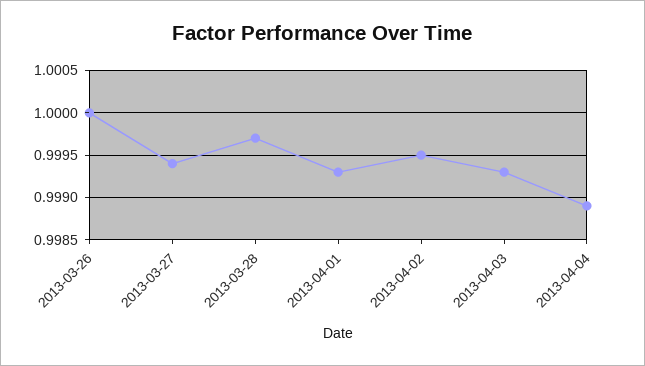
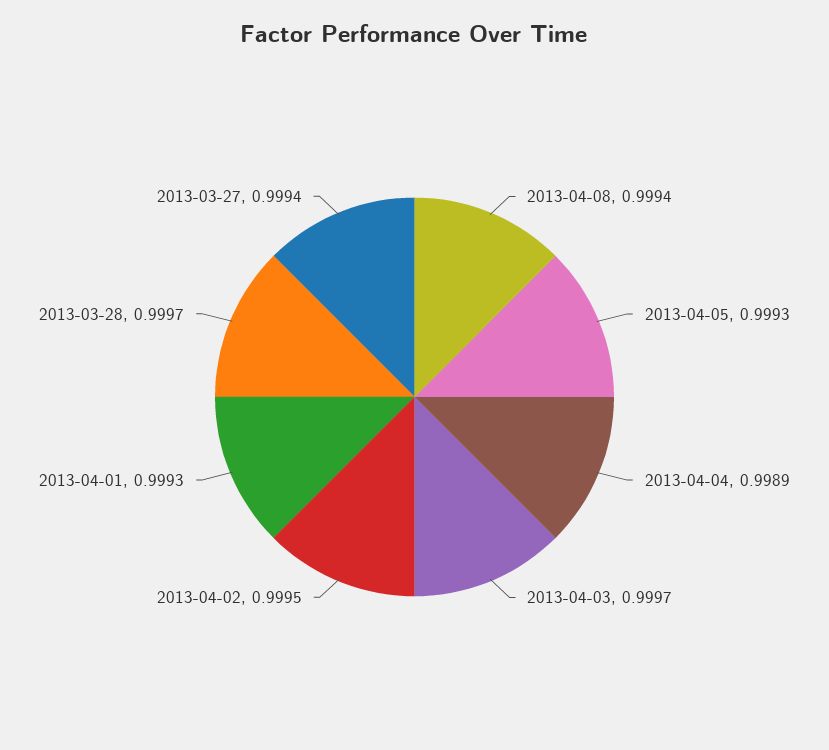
2013-03-26: 1 -> none
2013-04-03: 0.9993 -> 0.9997
2013-04-08: none -> 0.9994
2013-04-05: none -> 0.9993

